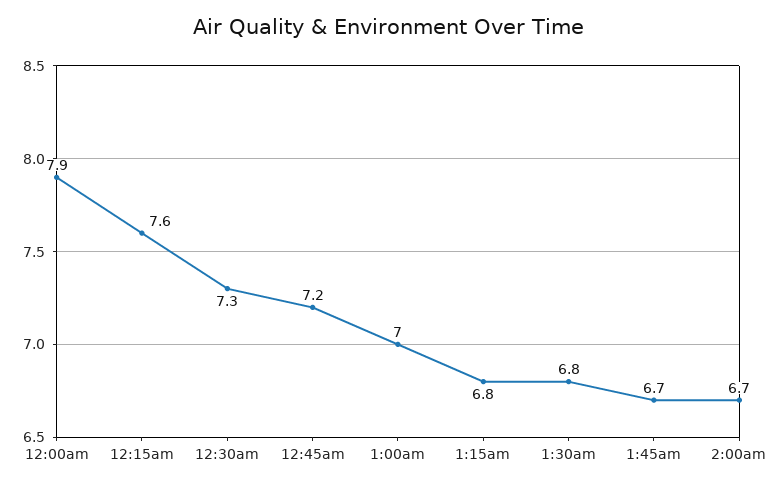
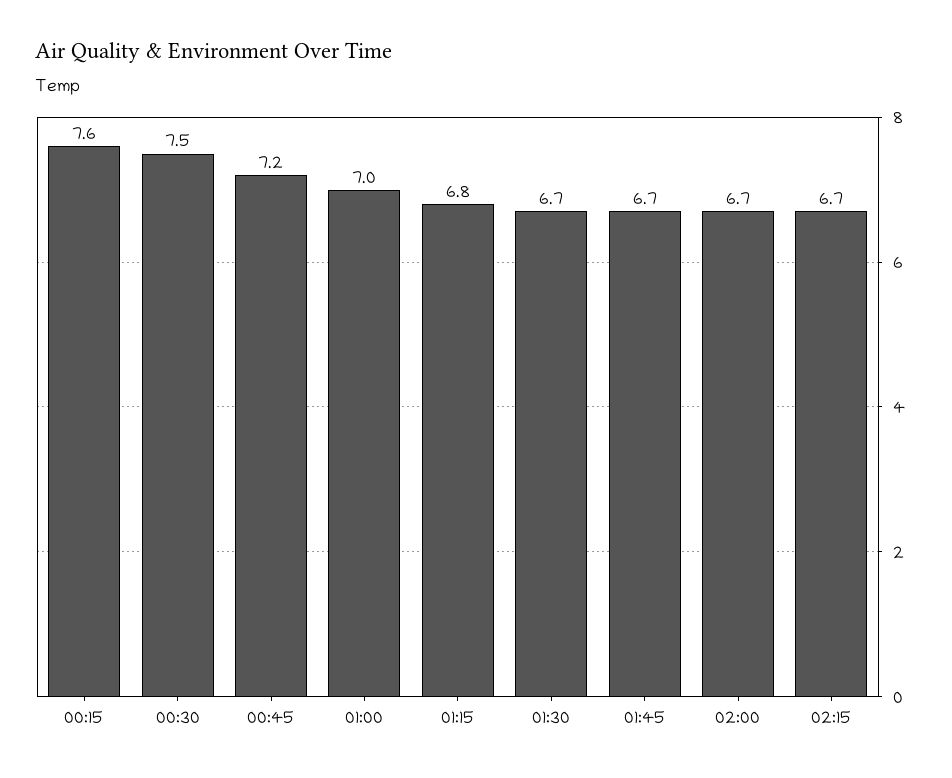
12:00am: 7.9 -> none
12:30am: 7.3 -> 7.5
1:30am: 6.8 -> 6.7
02:15: none -> 6.7

